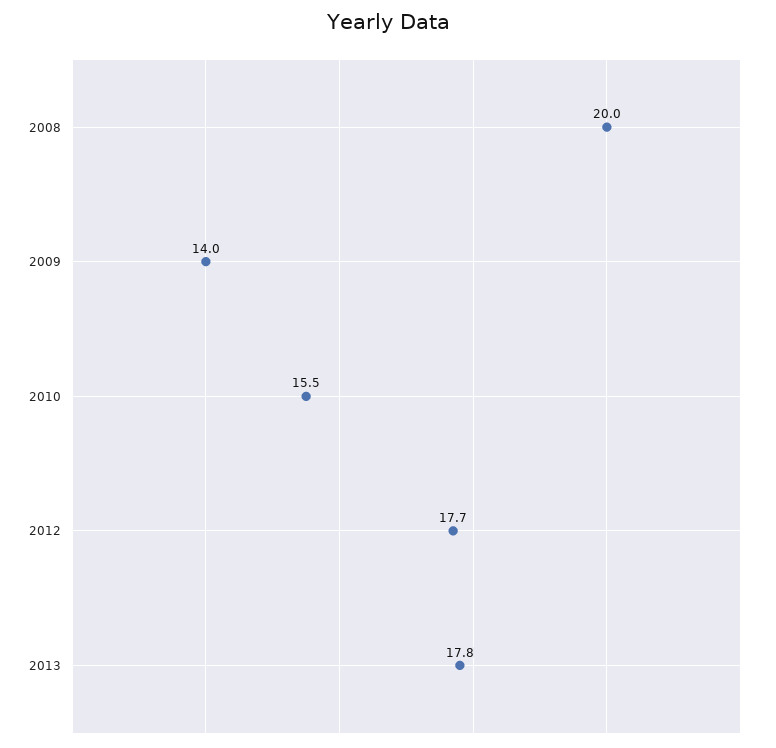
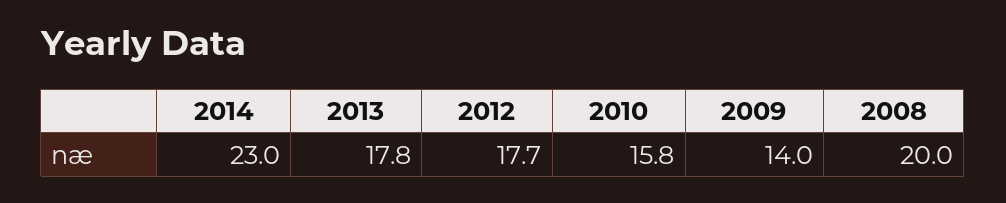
2010: 15.5 -> 15.8
2014: none -> 23

